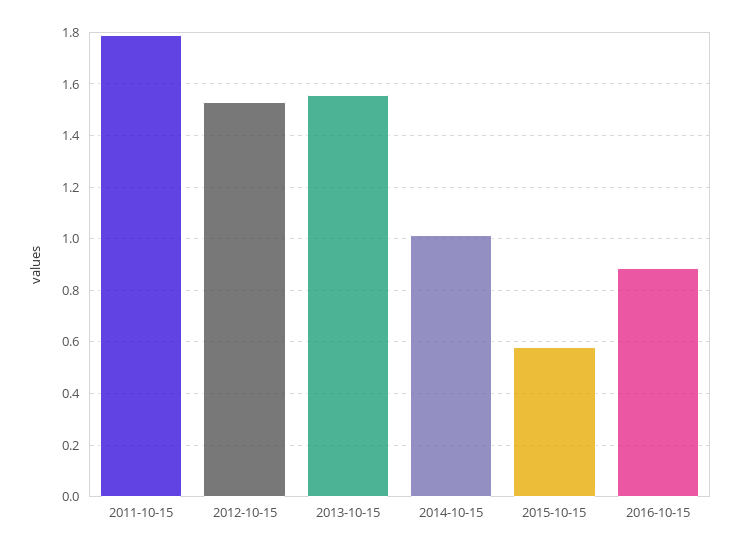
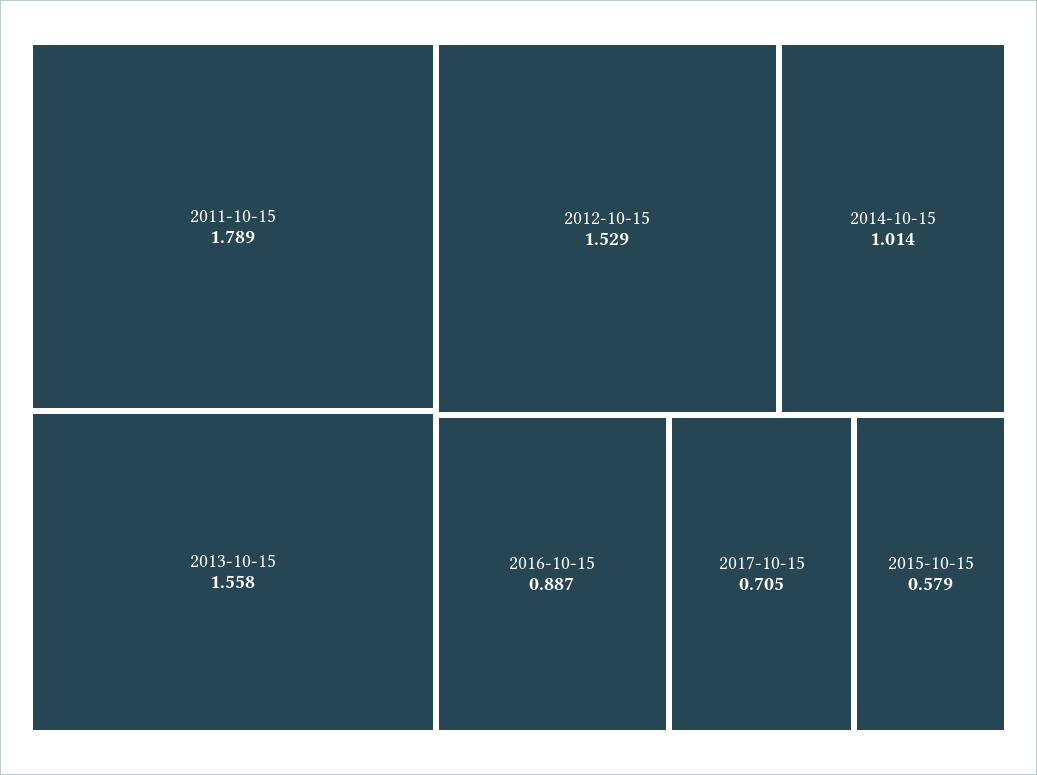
2017-10-15: none -> 0.705

